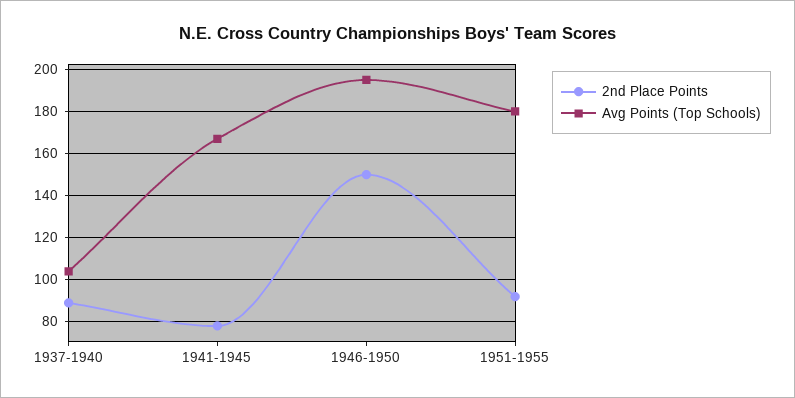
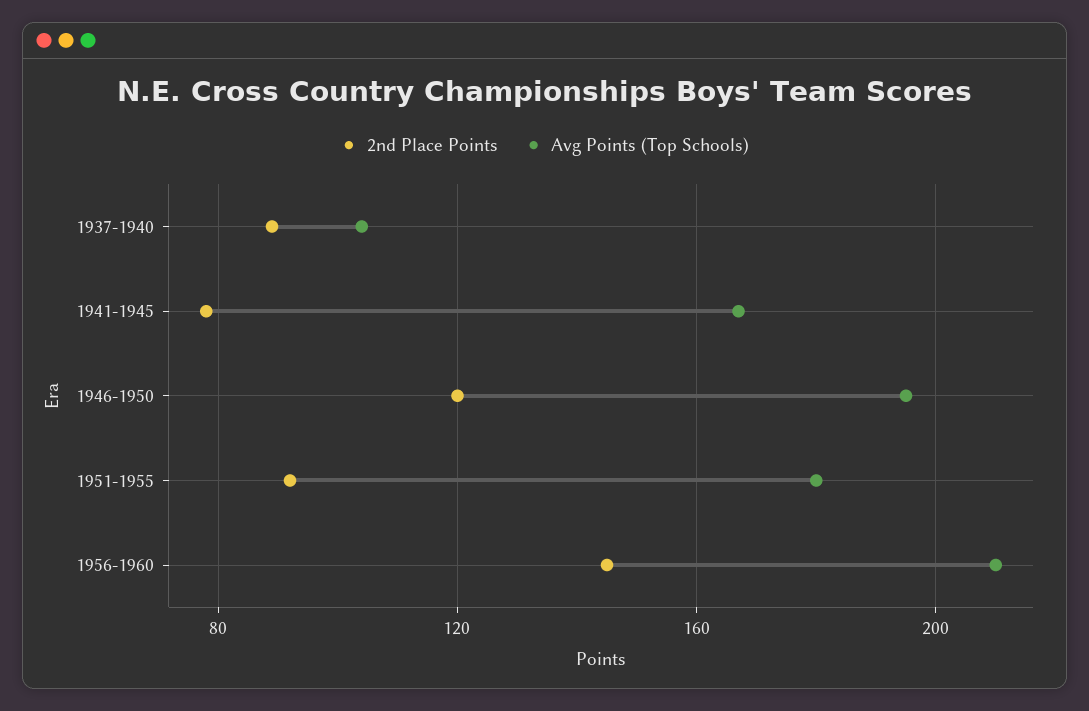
2nd Place Points, 1946-1950: 150 -> 120
2nd Place Points, 1956-1960: none -> 145
Avg Points (Top Schools), 1956-1960: none -> 210

